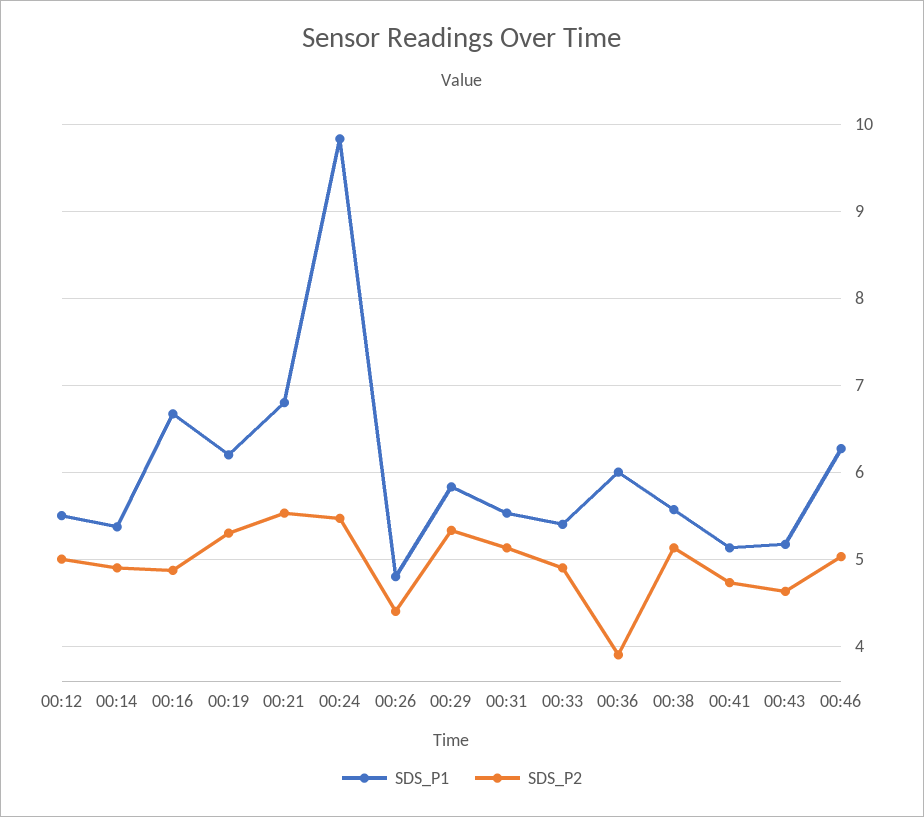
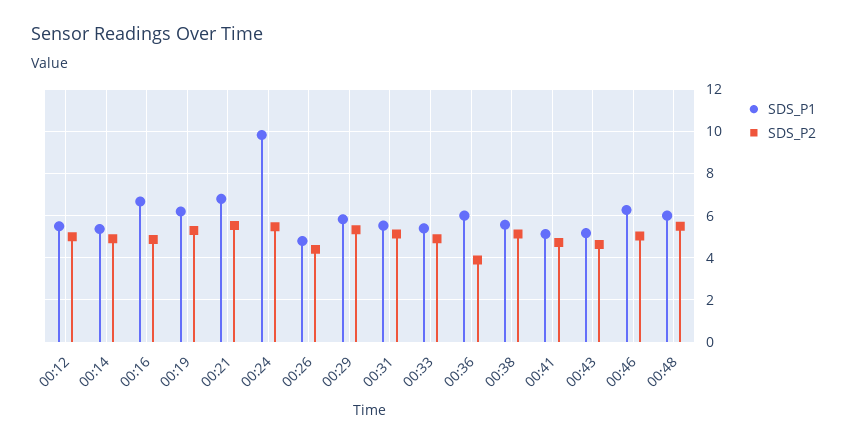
SDS_P1, 00:48: none -> 6
SDS_P2, 00:48: none -> 5.5

